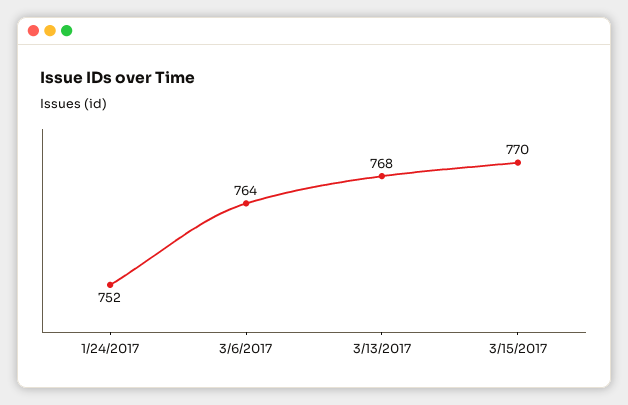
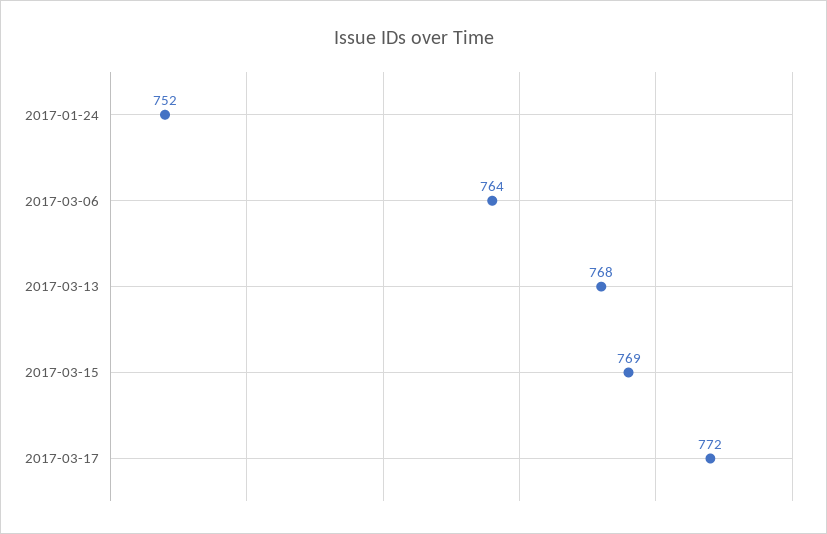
3/15/2017: 770 -> 769
2017-03-17: none -> 772

